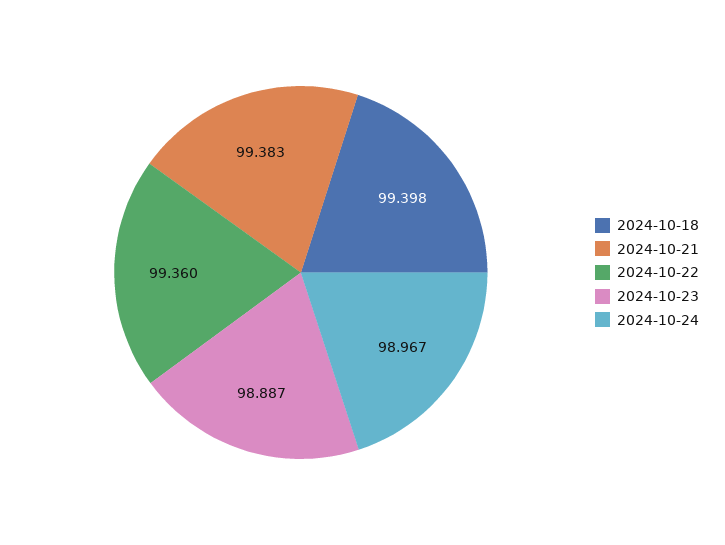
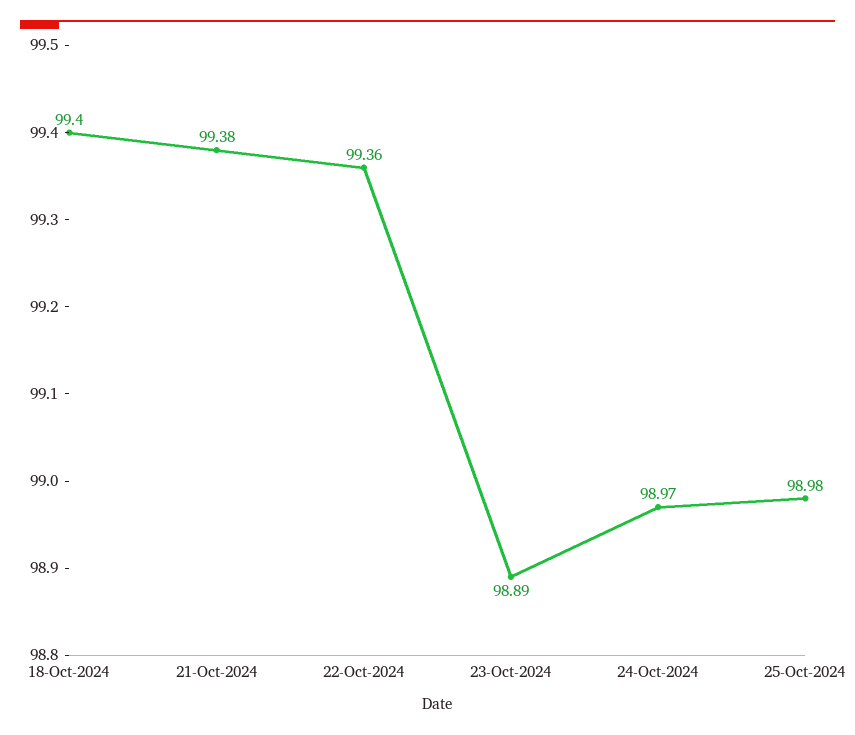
25-Oct-2024: none -> 98.98

